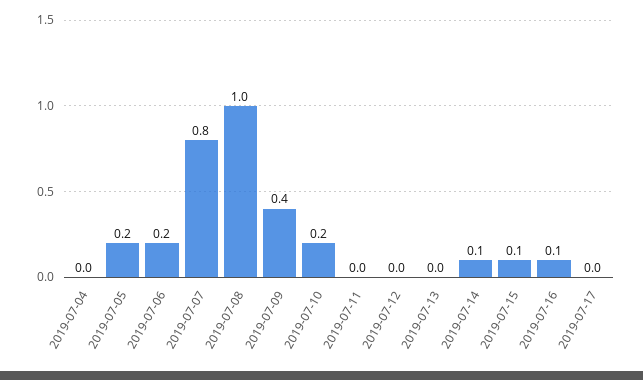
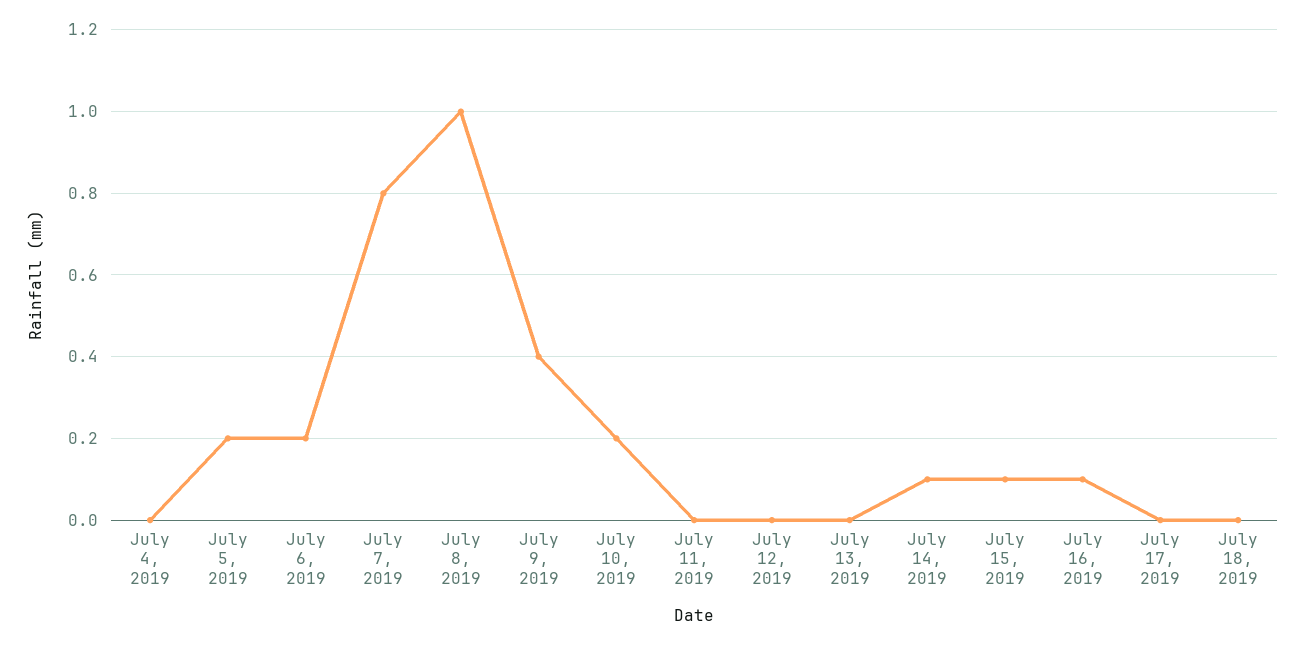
July 18, 2019: none -> 0

